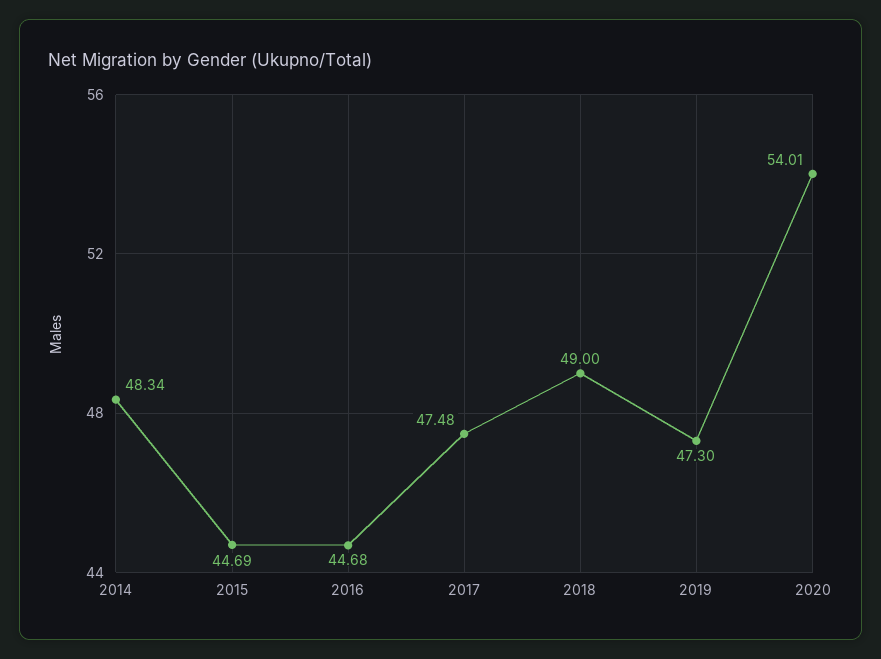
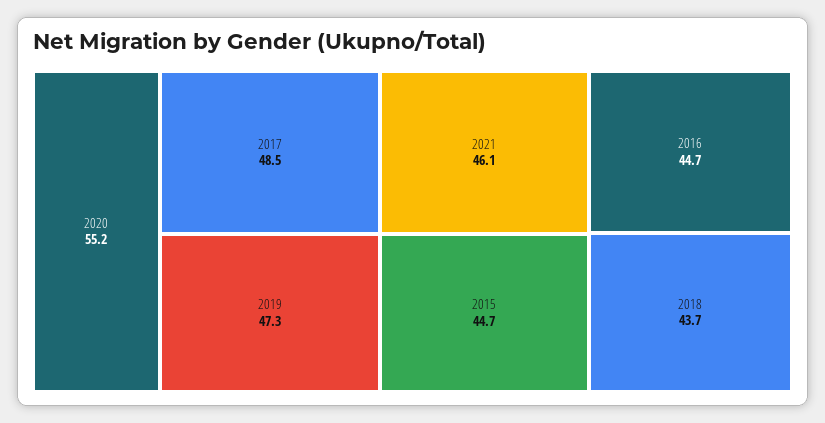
2014: 48.34 -> none
2017: 47.48 -> 48.5
2018: 49 -> 43.7
2020: 54.01 -> 55.2
2021: none -> 46.1

